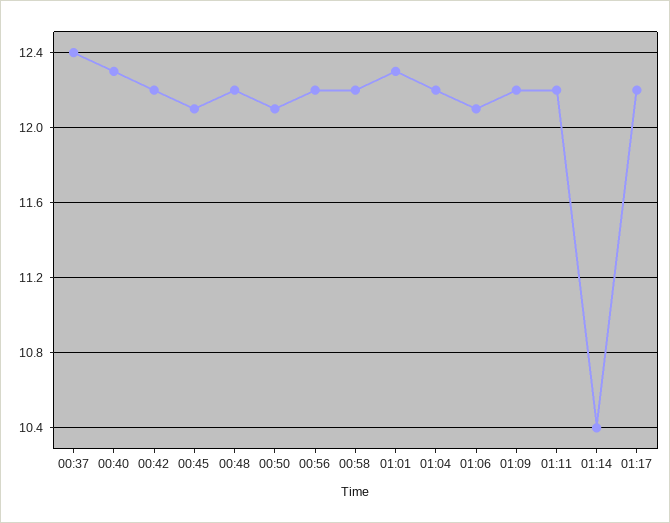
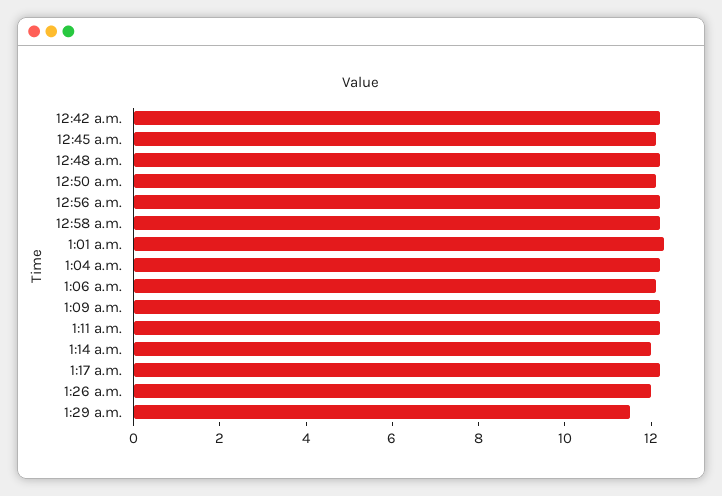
00:37: 12.4 -> none
00:40: 12.3 -> none
01:14: 10.4 -> 12
1:26 a.m.: none -> 12
1:29 a.m.: none -> 11.5

